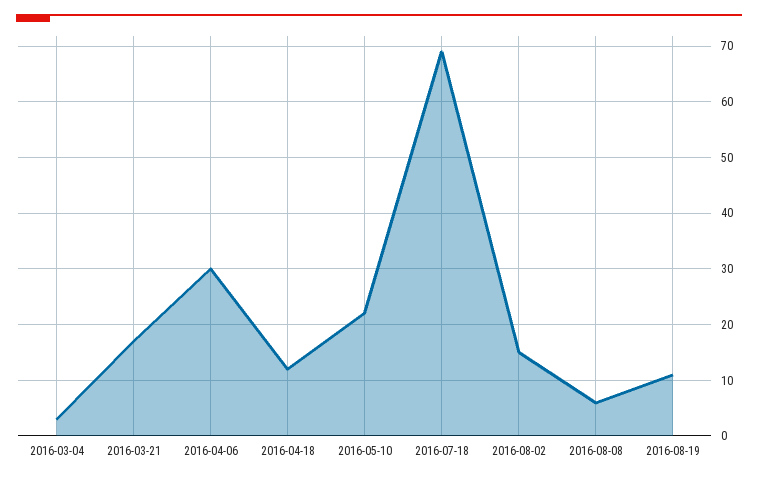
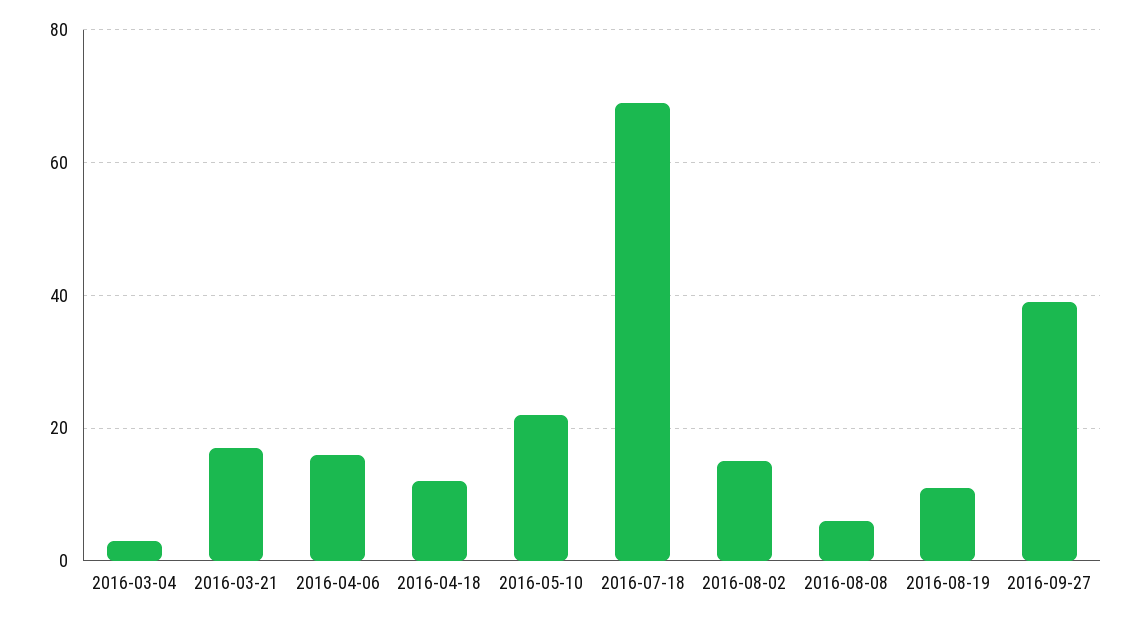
2016-04-06: 30 -> 15
2016-09-27: none -> 40

